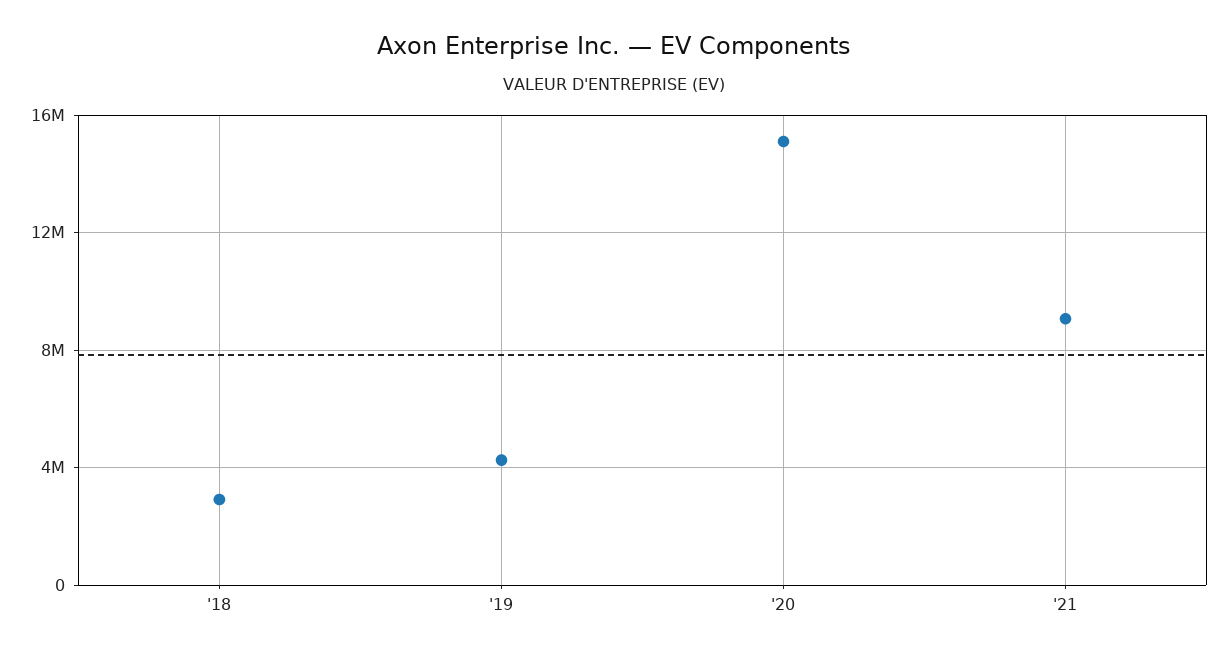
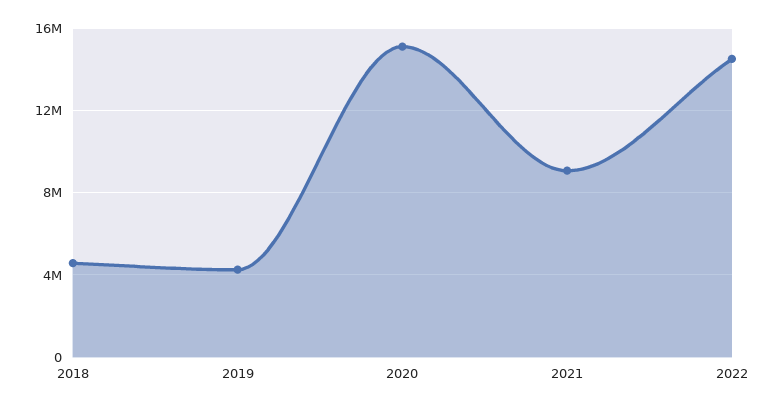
'18: 3000000 -> 4500000
2022: none -> 14500000

